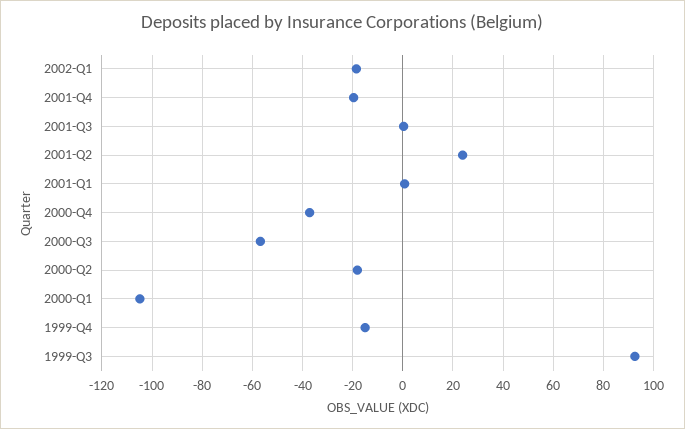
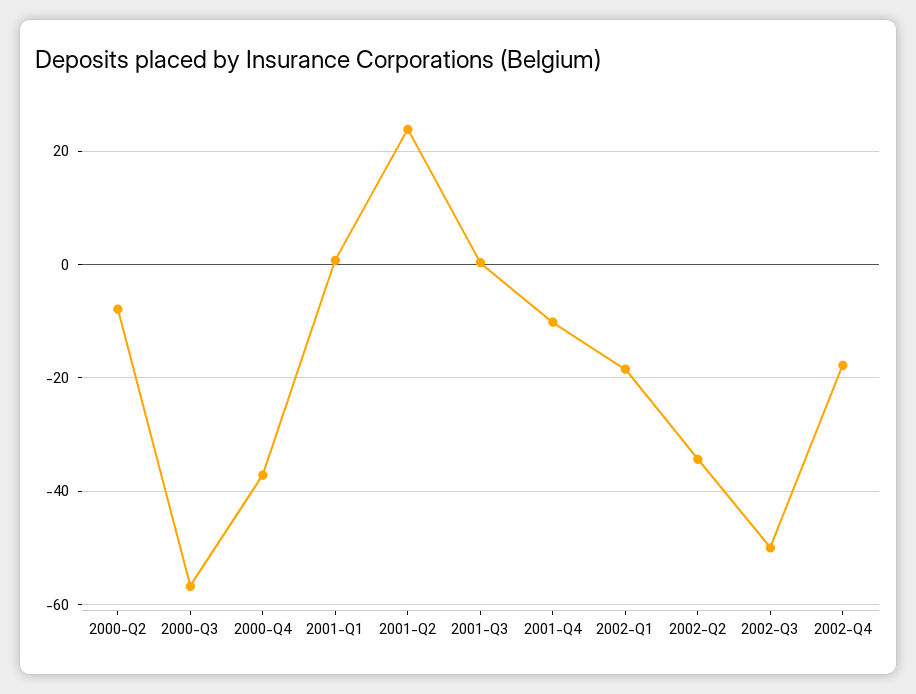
2001-Q4: -20 -> -10
2000-Q2: -17.5 -> -8
2000-Q1: -105 -> none
1999-Q4: -15 -> none
1999-Q3: 92.5 -> none
2002-Q2: none -> -34
2002-Q3: none -> -50
2002-Q4: none -> -18

